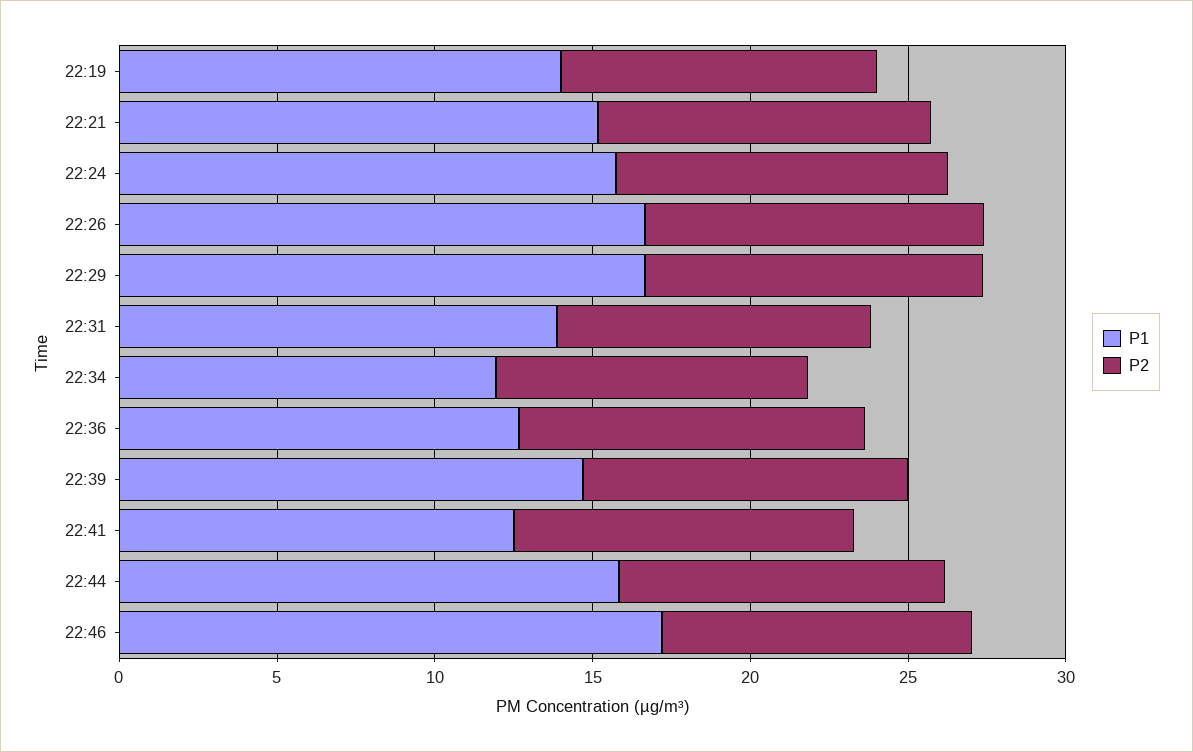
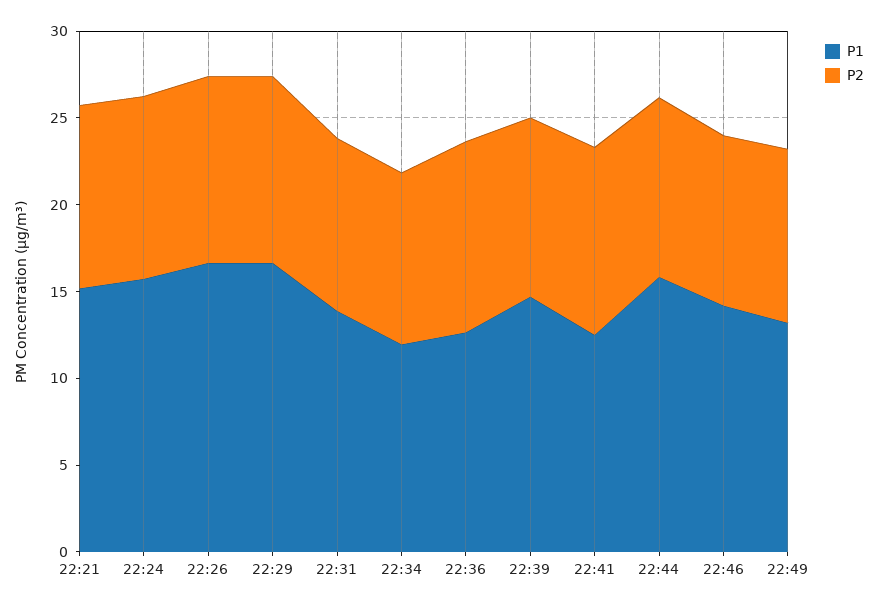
P1, 22:19: 14 -> none
P2, 22:19: 10 -> none
P1, 22:46: 17 -> 14
P1, 22:49: none -> 13
P2, 22:49: none -> 10

